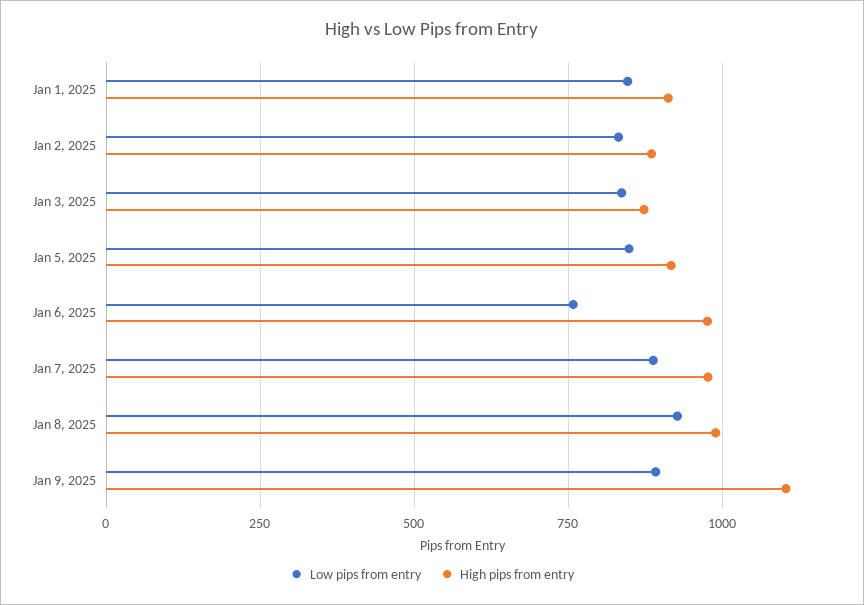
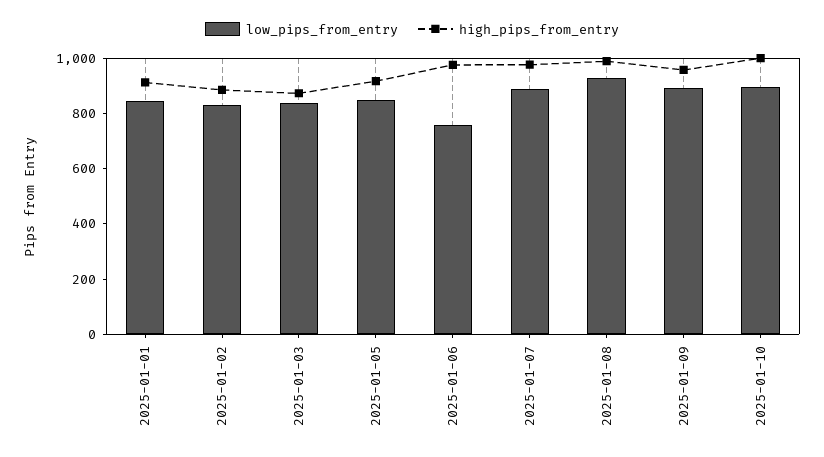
High pips from entry, Jan 9, 2025: 1100 -> 950
Low pips from entry, 2025-01-10: none -> 900
High pips from entry, 2025-01-10: none -> 1000

